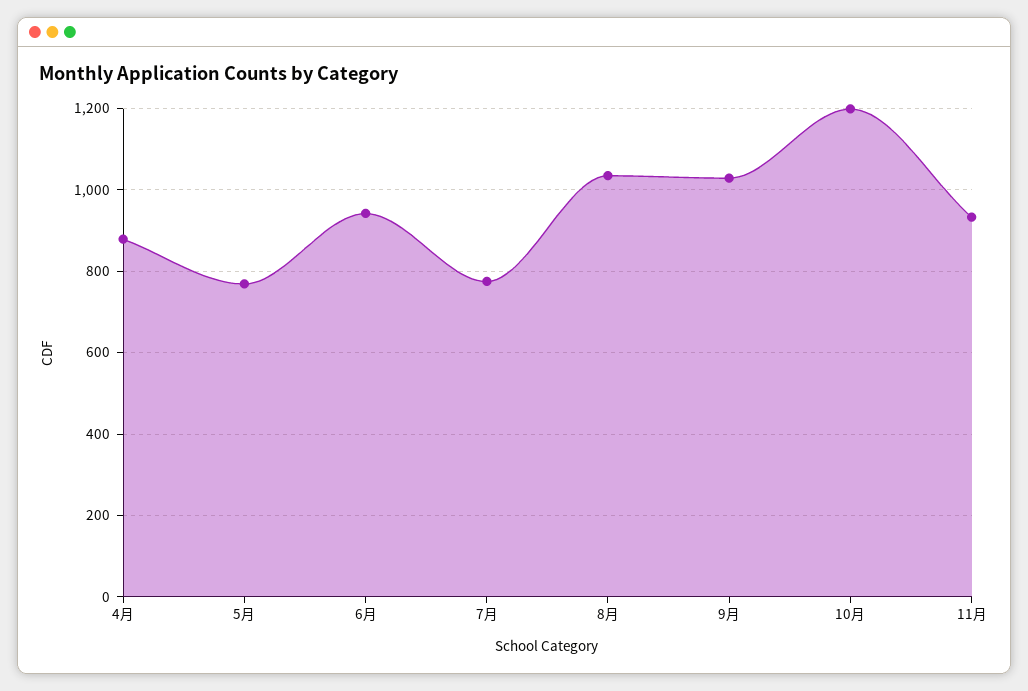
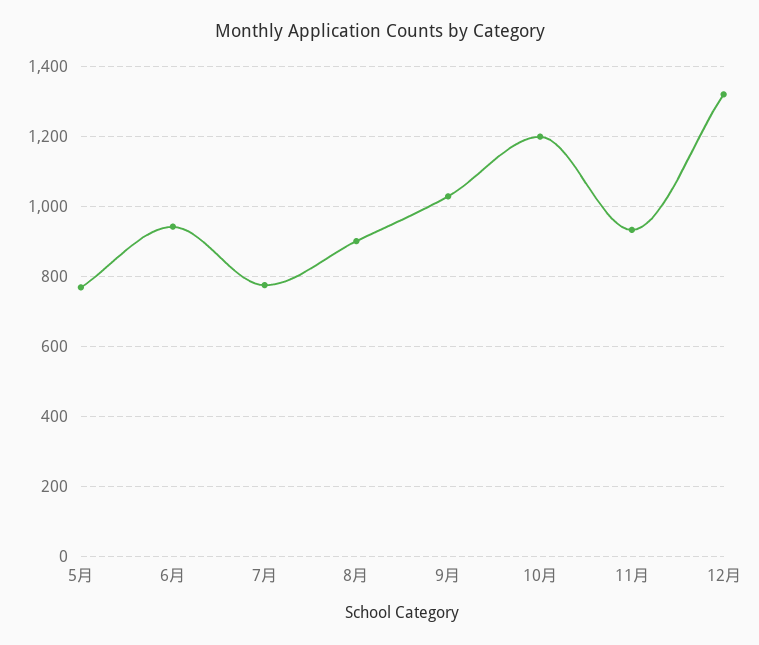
4月: 880 -> none
8月: 1040 -> 900
12月: none -> 1320

